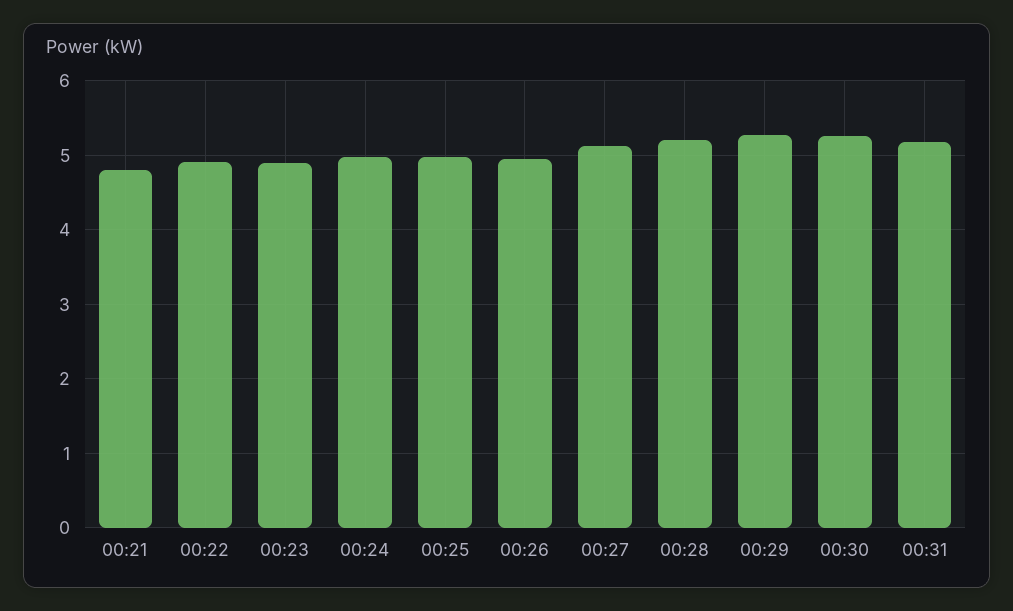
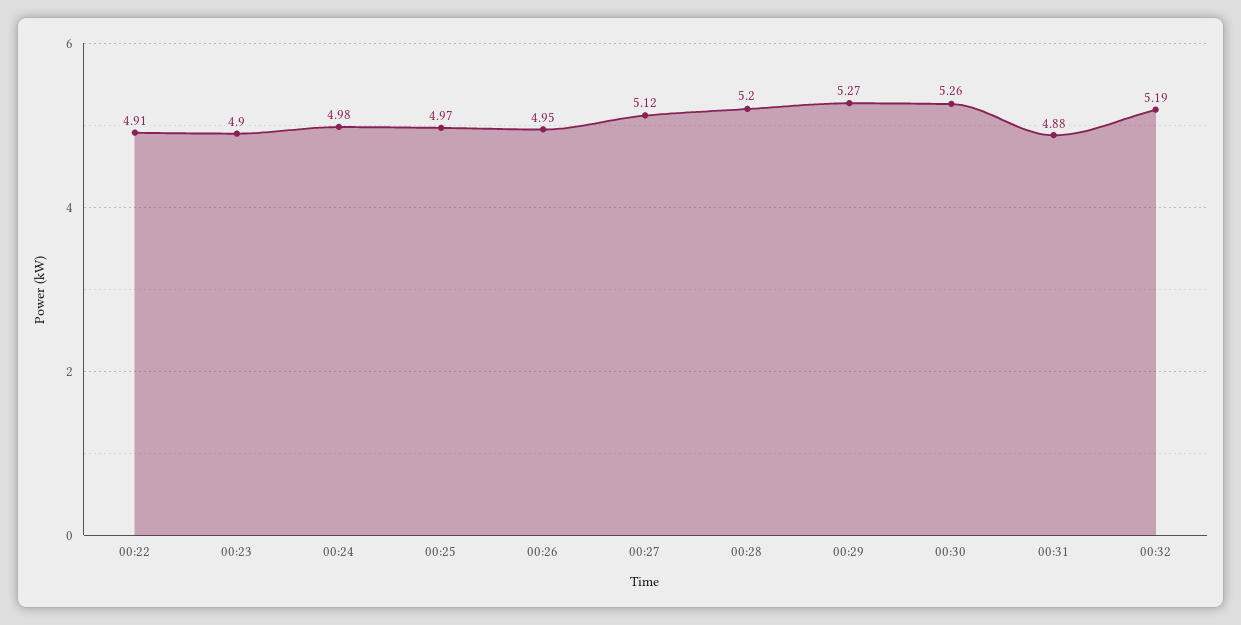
00:21: 4.8 -> none
00:31: 5.2 -> 4.88
00:32: none -> 5.19

